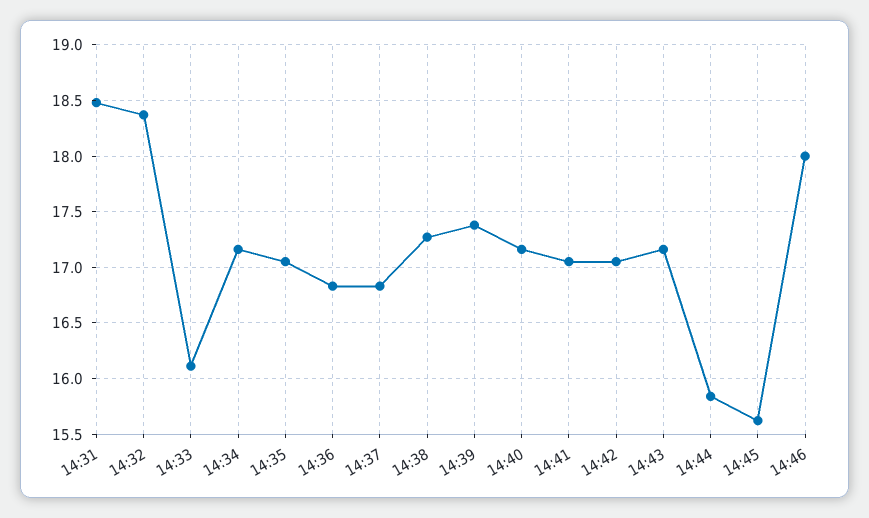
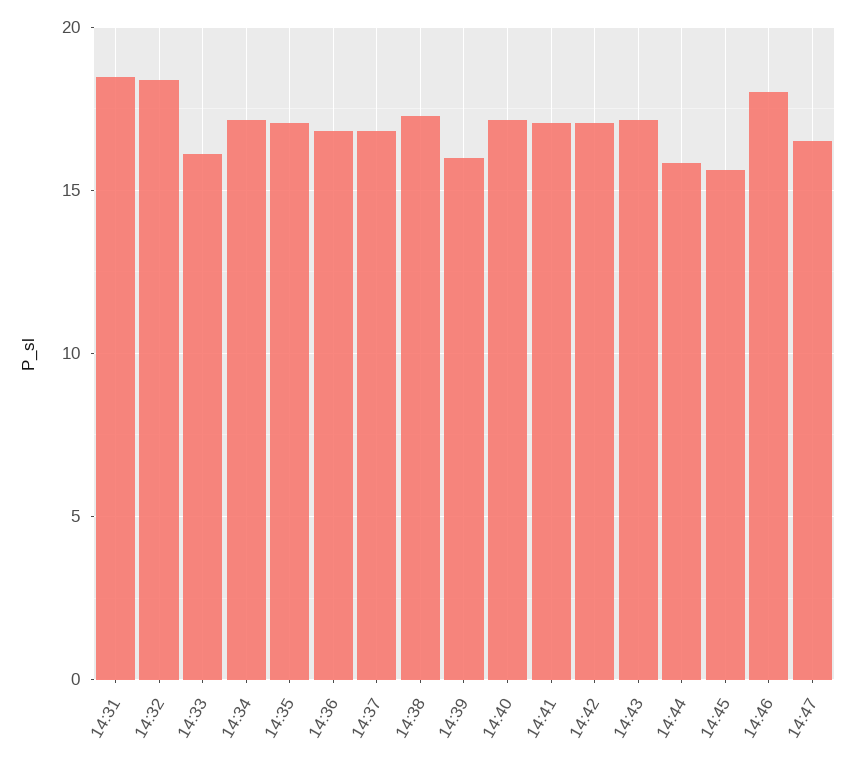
14:39: 17.4 -> 16
14:47: none -> 16.5

